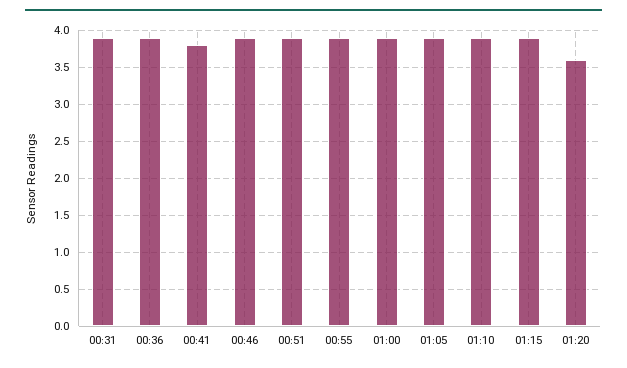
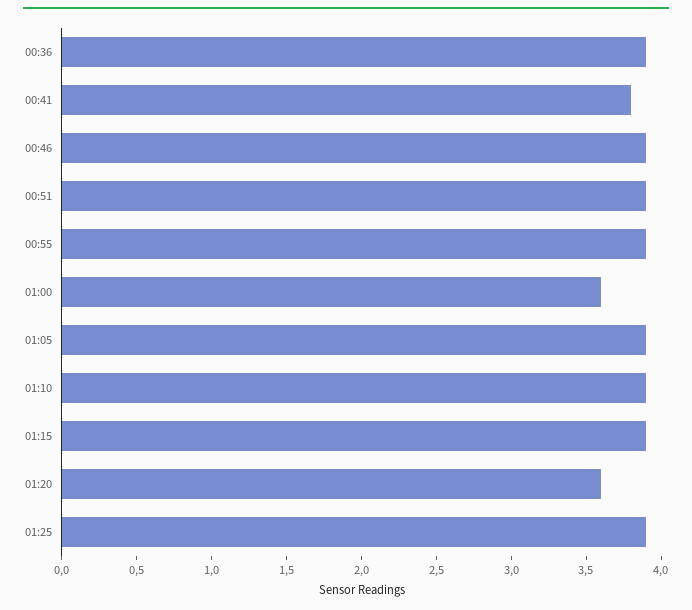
00:31: 3.9 -> none
01:00: 3.9 -> 3.6
01:25: none -> 3.9

